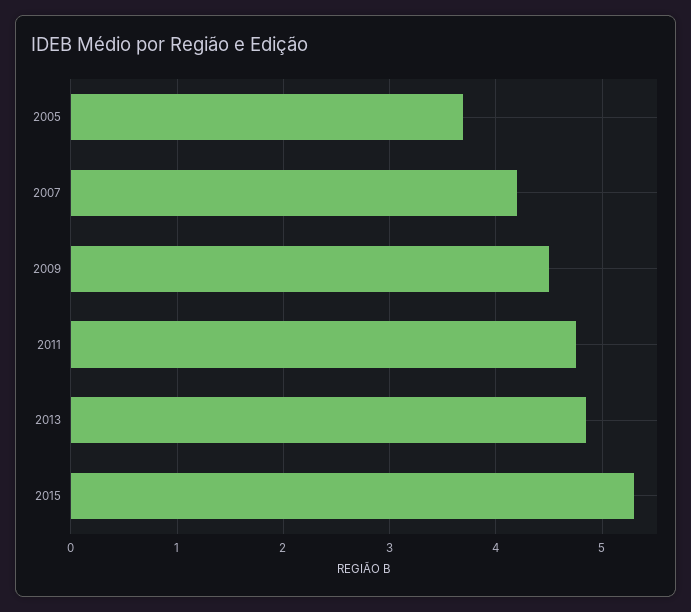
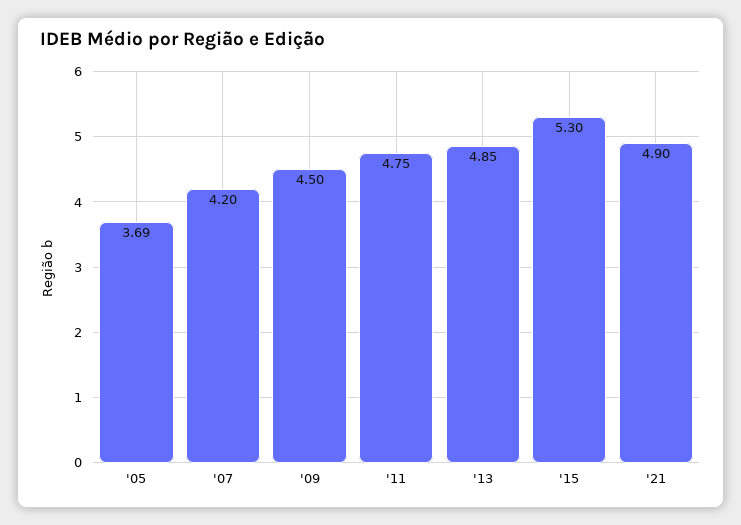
'21: none -> 4.9

